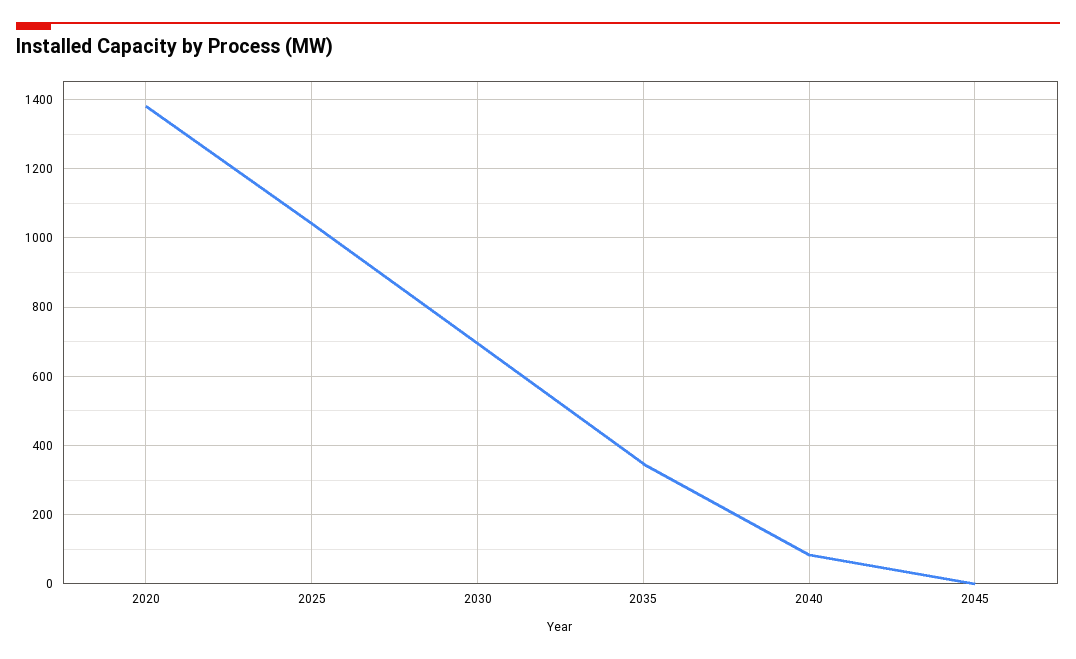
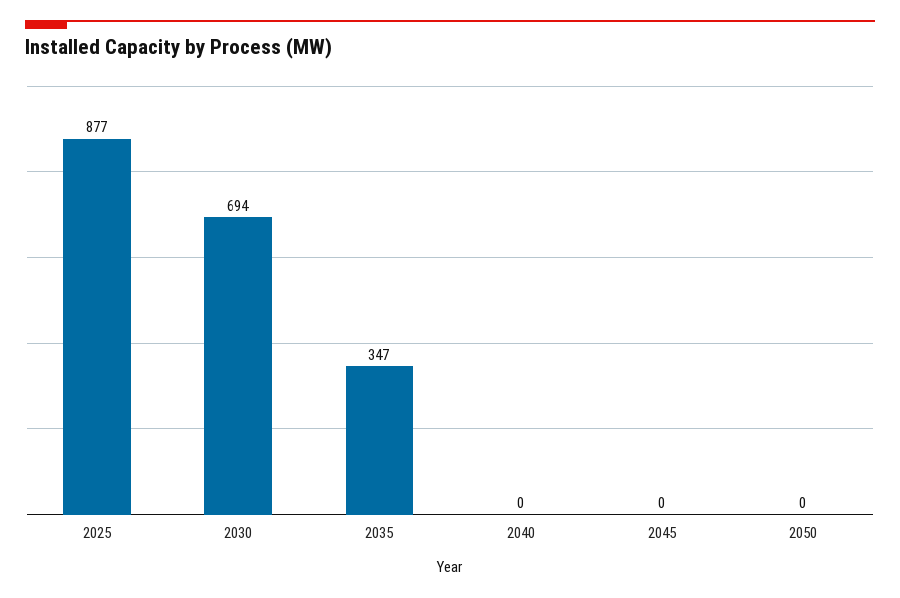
2020: 1380 -> none
2025: 1040 -> 877
2040: 80 -> 0
2050: none -> 0

